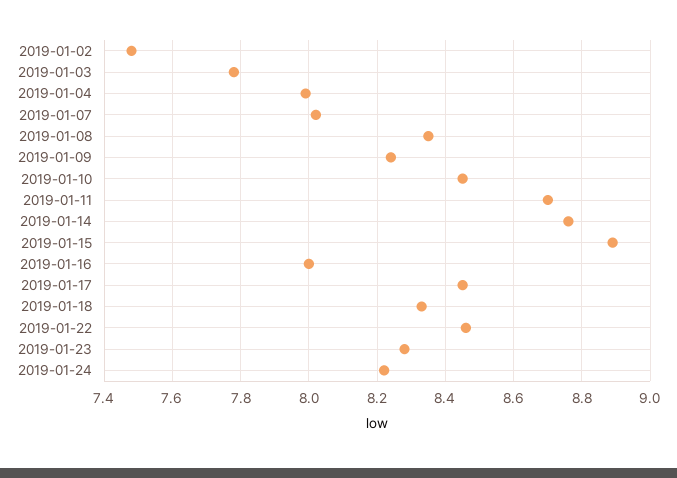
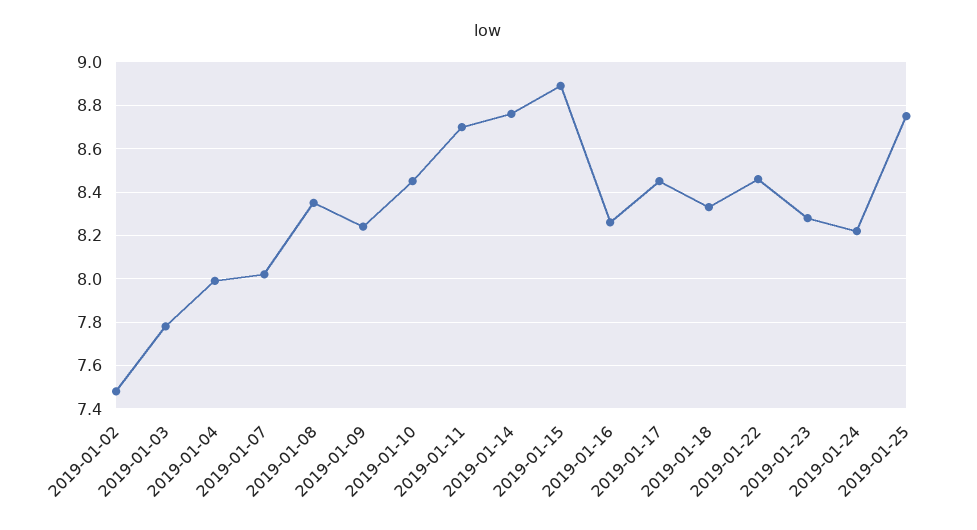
2019-01-16: 8 -> 8.25
2019-01-25: none -> 8.75

